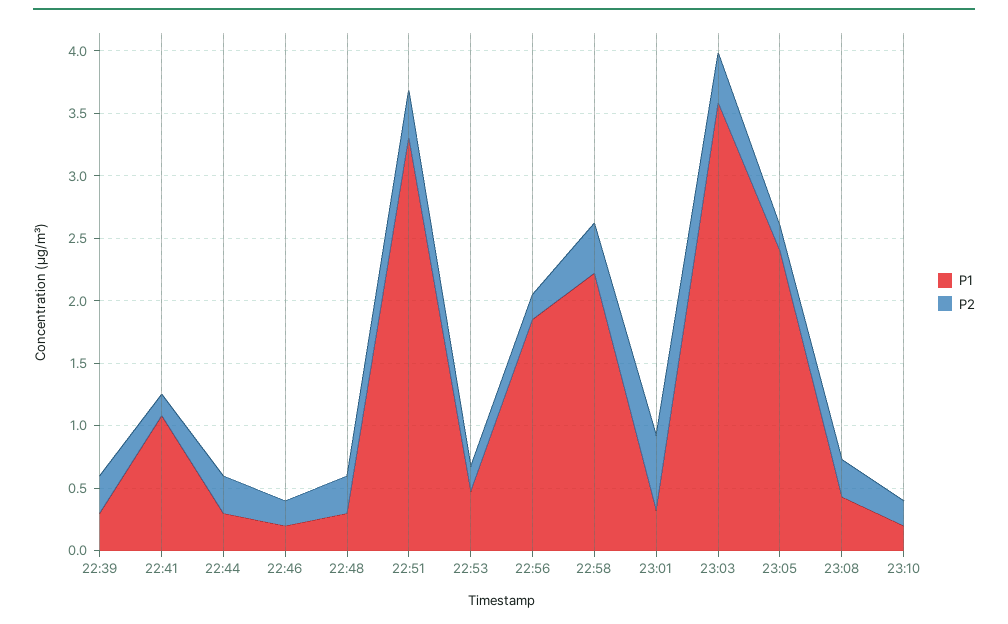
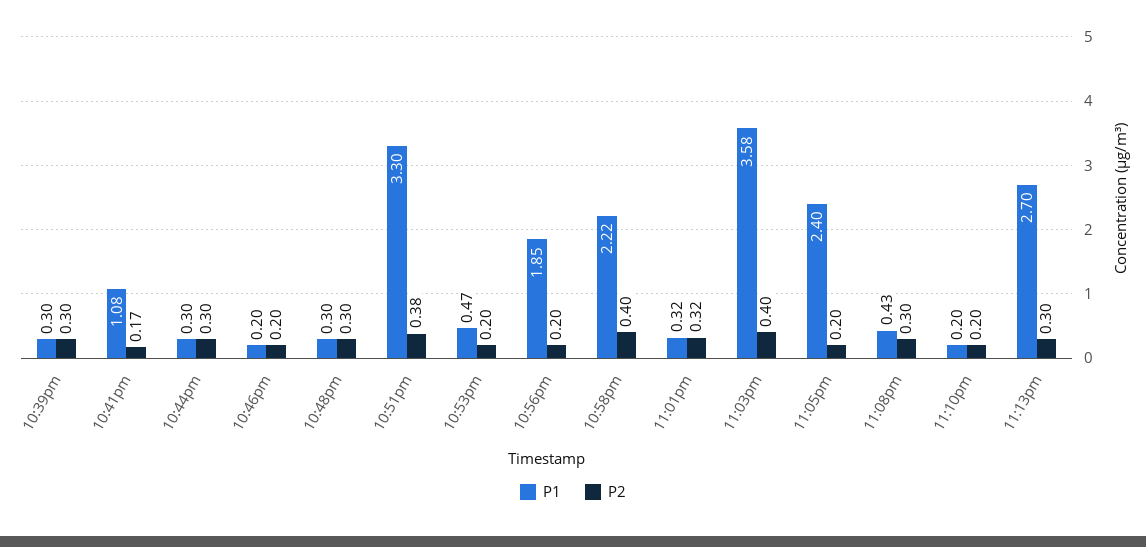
P2, 23:01: 0.6 -> 0.32
P1, 11:13pm: none -> 2.7
P2, 11:13pm: none -> 0.3

